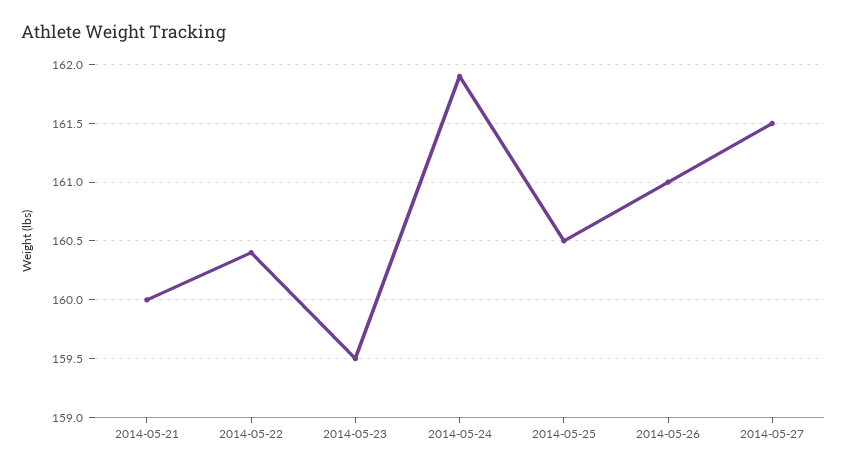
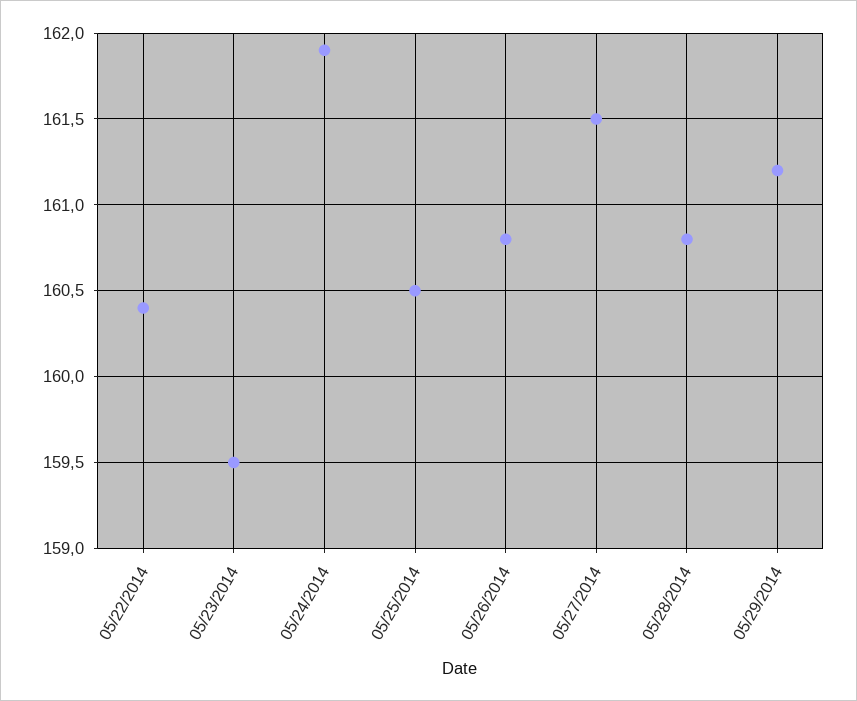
2014-05-21: 160 -> none
2014-05-26: 161 -> 160.8
05/28/2014: none -> 160.8
05/29/2014: none -> 161.2

